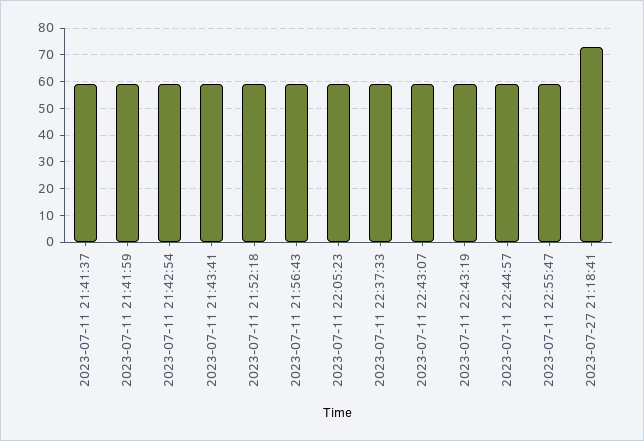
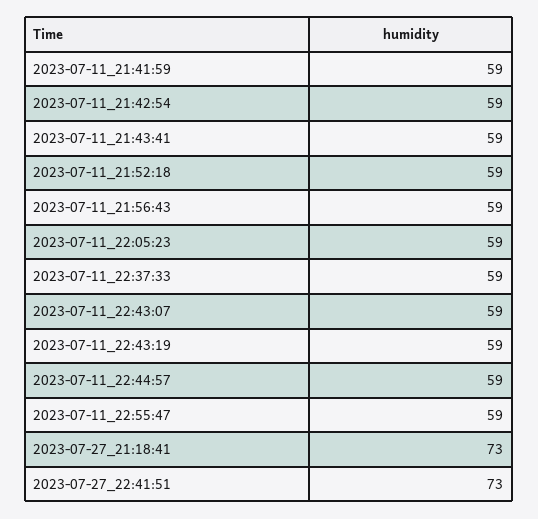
2023-07-11 21:41:37: 60 -> none
2023-07-27_22:41:51: none -> 73

